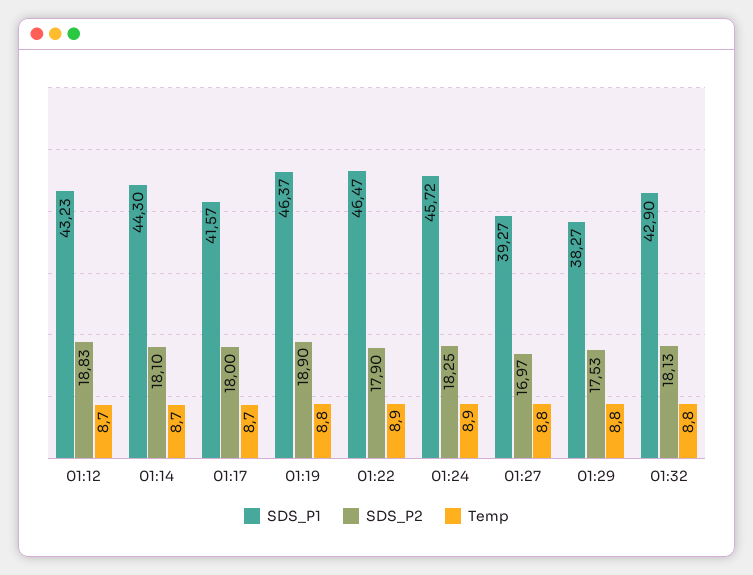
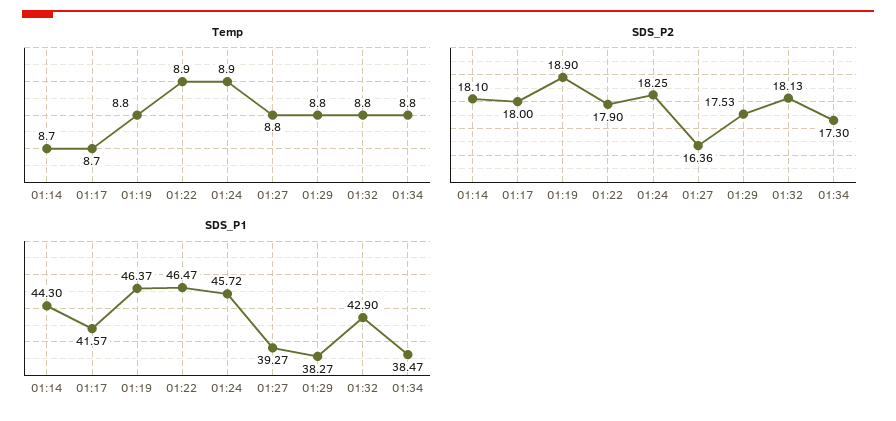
SDS_P1, 01:12: 43.23 -> none
SDS_P2, 01:12: 18.83 -> none
Temp, 01:12: 8.7 -> none
SDS_P2, 01:27: 16.97 -> 16.36
Temp, 01:34: none -> 8.8
SDS_P2, 01:34: none -> 17.3
SDS_P1, 01:34: none -> 38.47

